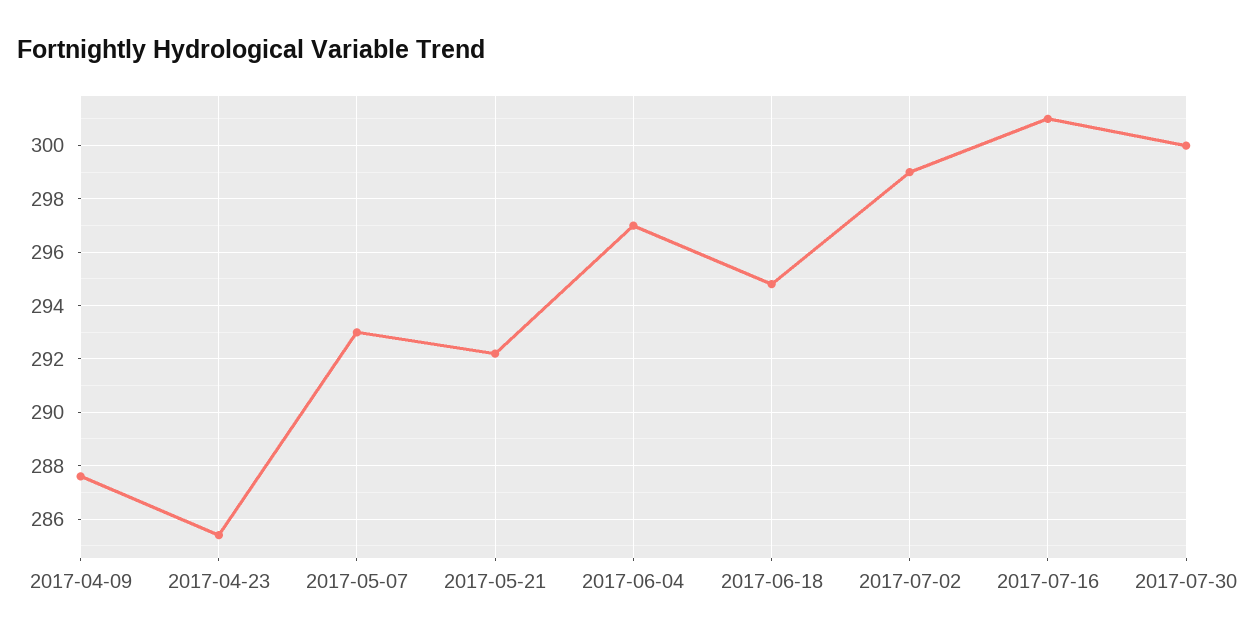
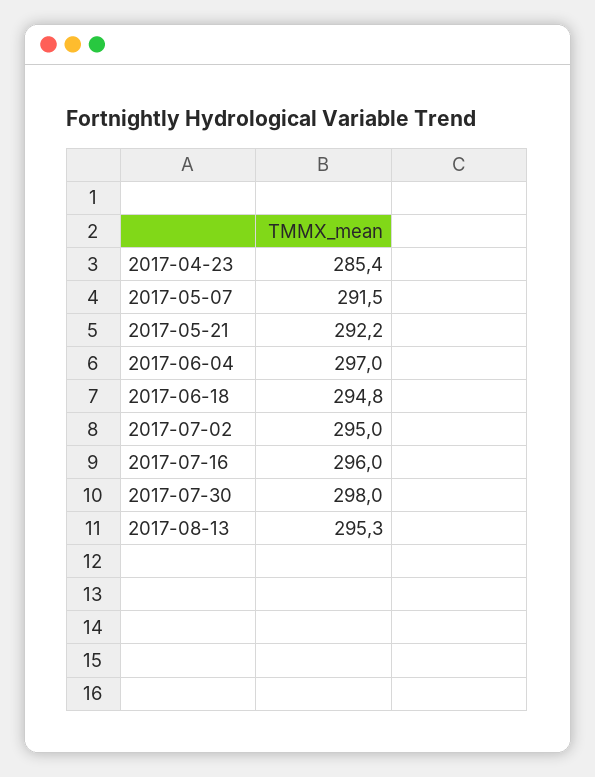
2017-04-09: 287.5 -> none
2017-05-07: 293 -> 291.5
2017-07-02: 299 -> 295
2017-07-16: 301 -> 296
2017-07-30: 300 -> 298
2017-08-13: none -> 295.3

